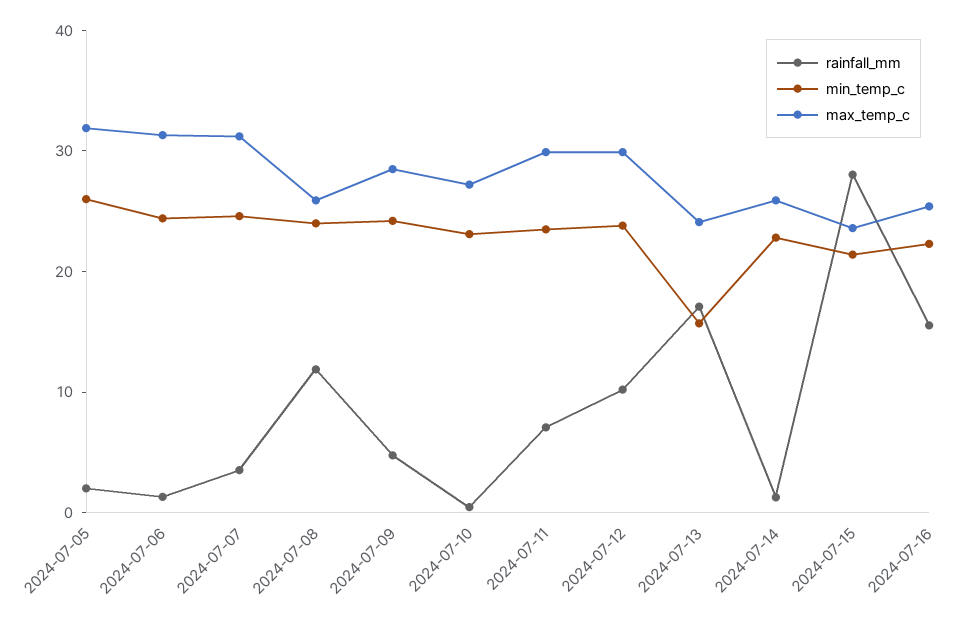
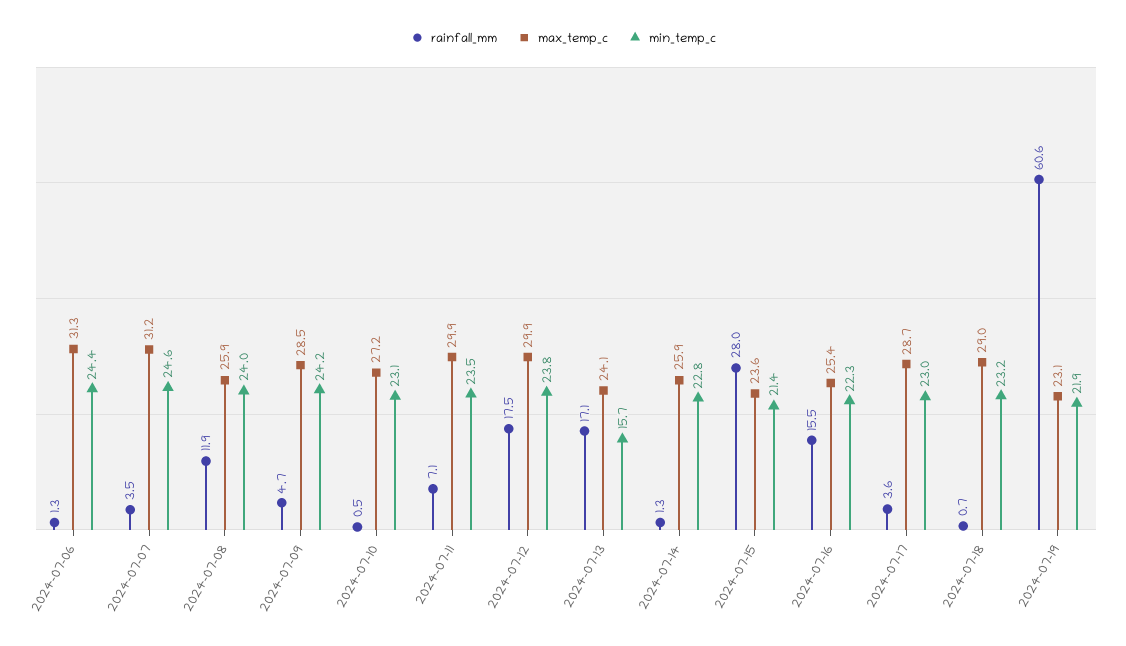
rainfall_mm, 2024-07-05: 2 -> none
min_temp_c, 2024-07-05: 26 -> none
max_temp_c, 2024-07-05: 32 -> none
rainfall_mm, 2024-07-12: 10 -> 17.5
rainfall_mm, 2024-07-17: none -> 3.6
max_temp_c, 2024-07-17: none -> 28.7
min_temp_c, 2024-07-17: none -> 23
rainfall_mm, 2024-07-18: none -> 0.7
max_temp_c, 2024-07-18: none -> 29
min_temp_c, 2024-07-18: none -> 23.2
rainfall_mm, 2024-07-19: none -> 60.6
max_temp_c, 2024-07-19: none -> 23.1
min_temp_c, 2024-07-19: none -> 21.9

